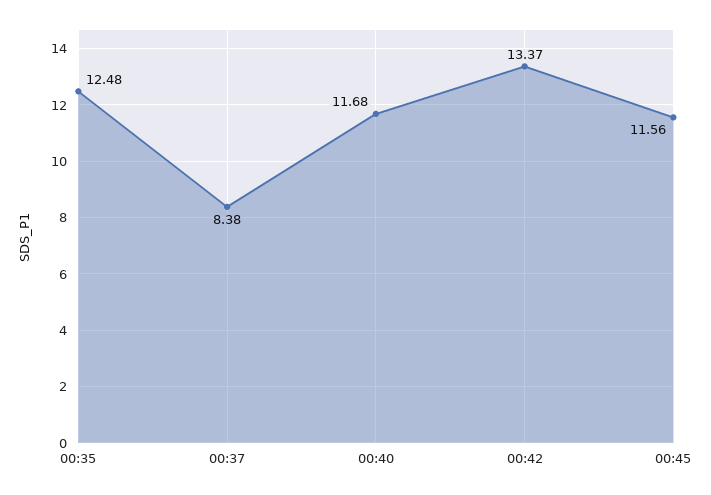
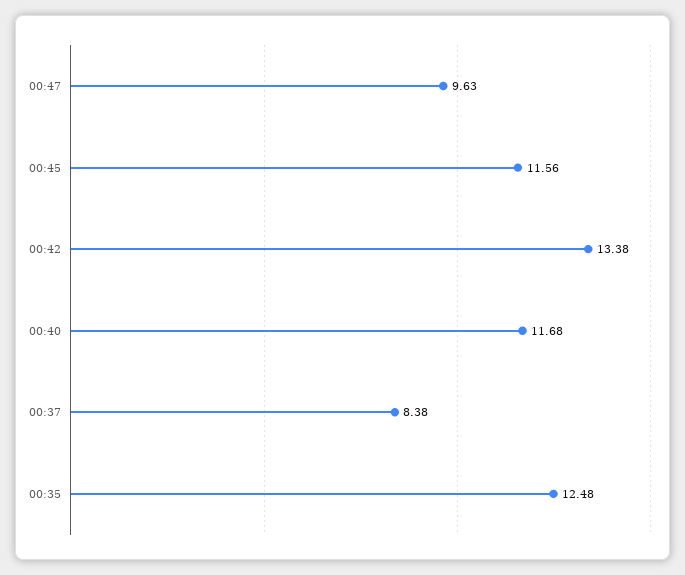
00:42: 13.37 -> 13.38
00:47: none -> 9.63

